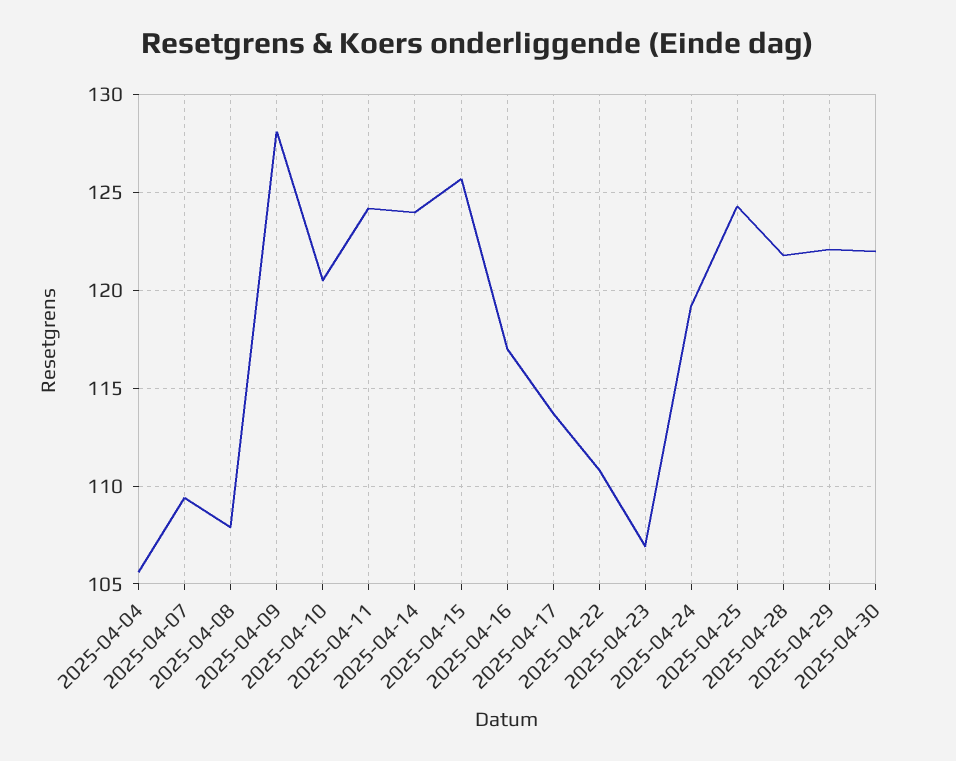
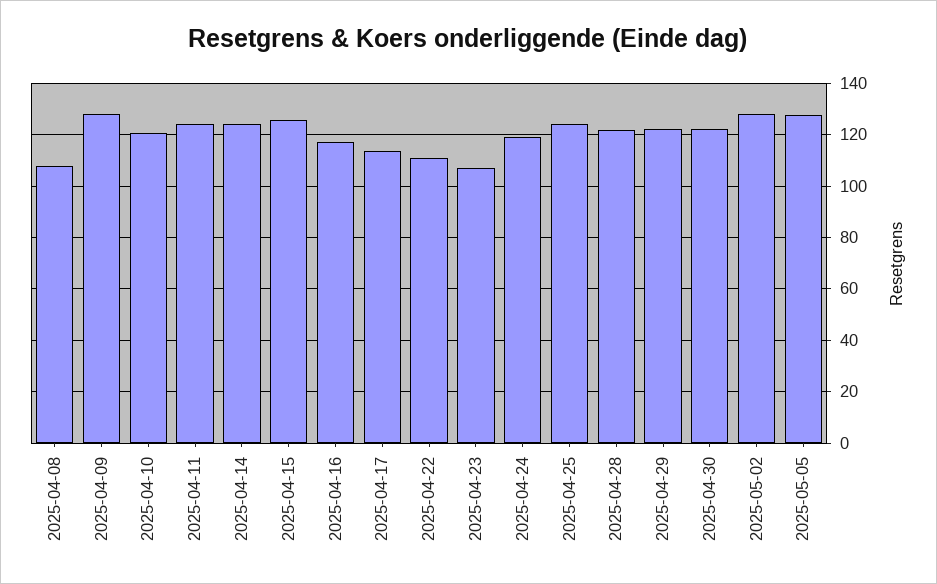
2025-04-04: 105.5 -> none
2025-04-07: 109.5 -> none
2025-05-02: none -> 127.5
2025-05-05: none -> 127.5

